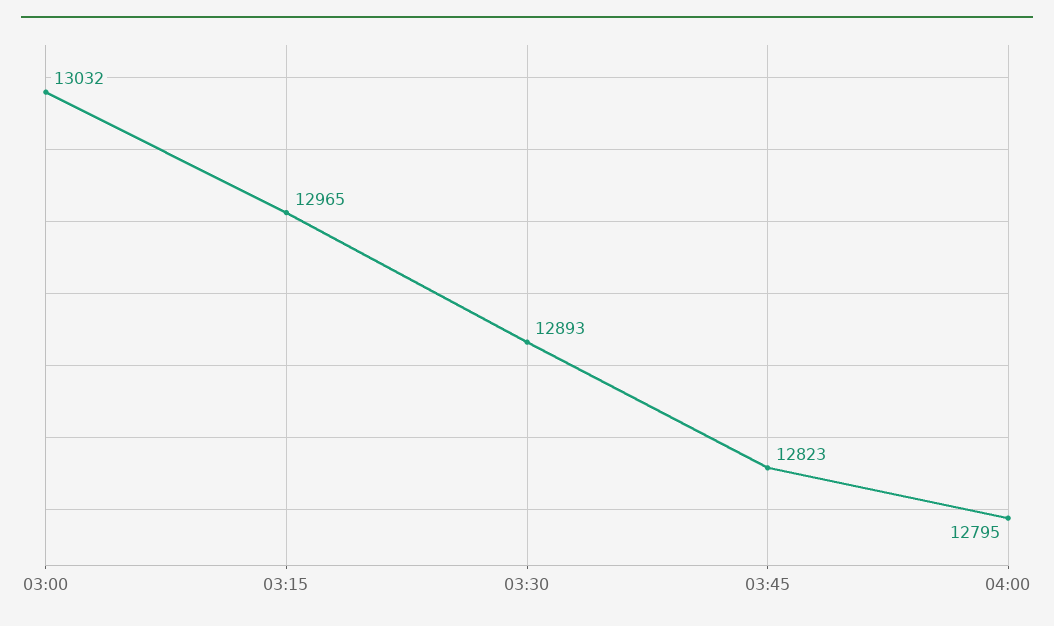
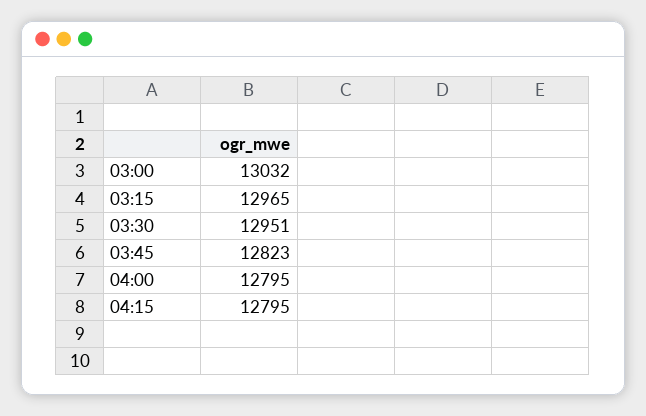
03:30: 12893 -> 12951
04:15: none -> 12795

